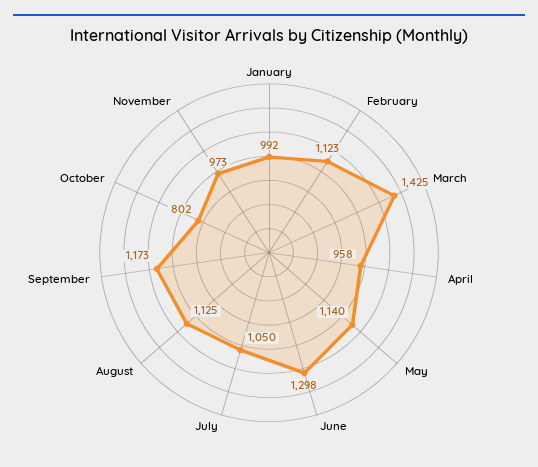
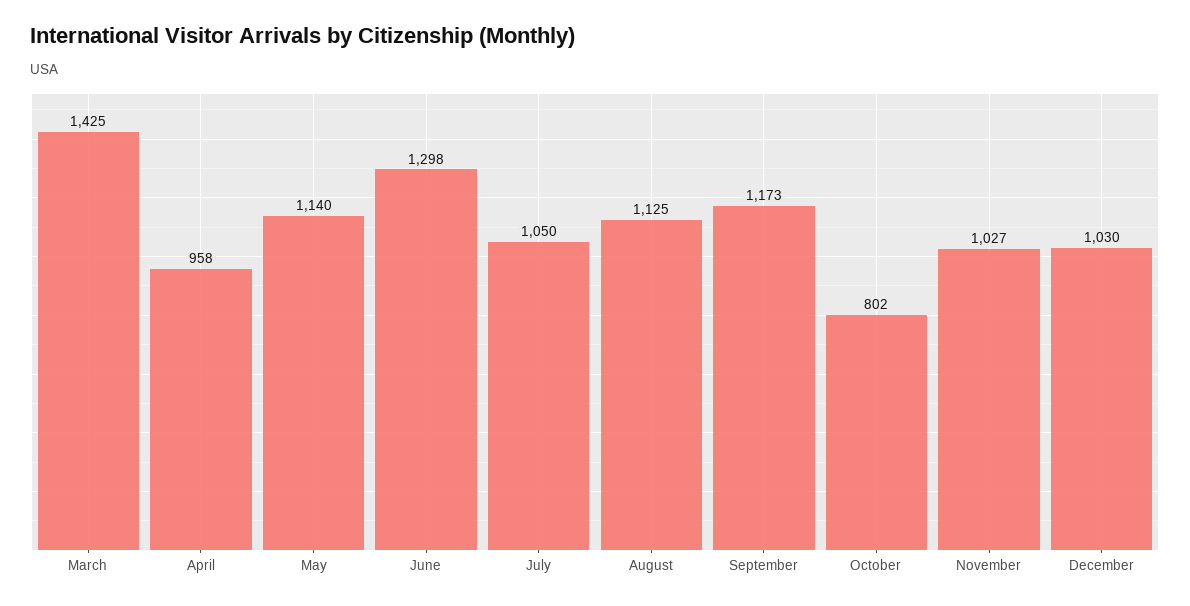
January: 992 -> none
February: 1123 -> none
November: 973 -> 1027
December: none -> 1030

